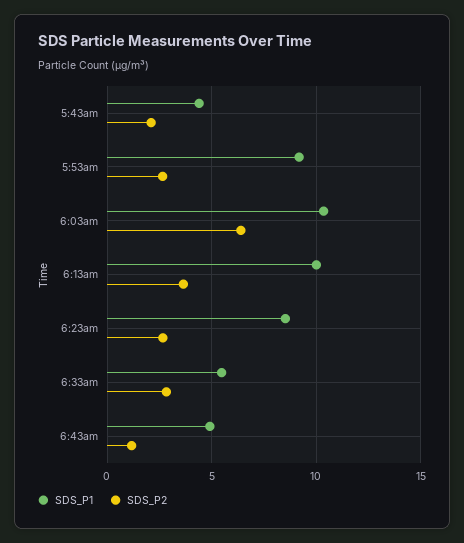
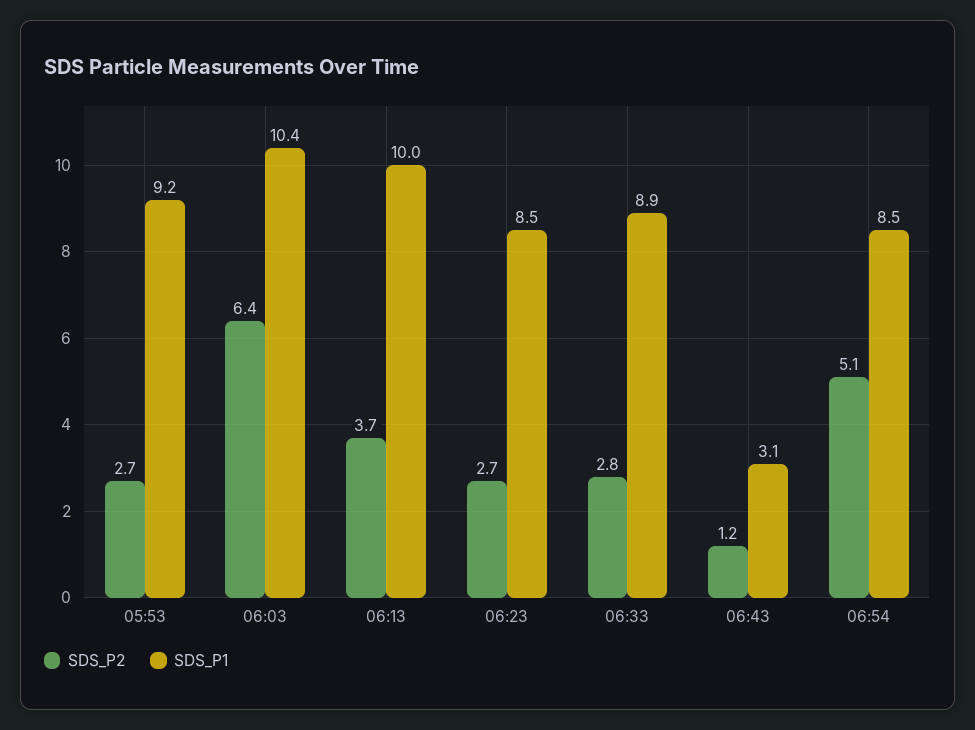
SDS_P1, 5:43am: 4.5 -> none
SDS_P2, 5:43am: 2 -> none
SDS_P1, 6:33am: 5.5 -> 8.9
SDS_P1, 6:43am: 5 -> 3.1
SDS_P2, 06:54: none -> 5.1
SDS_P1, 06:54: none -> 8.5

